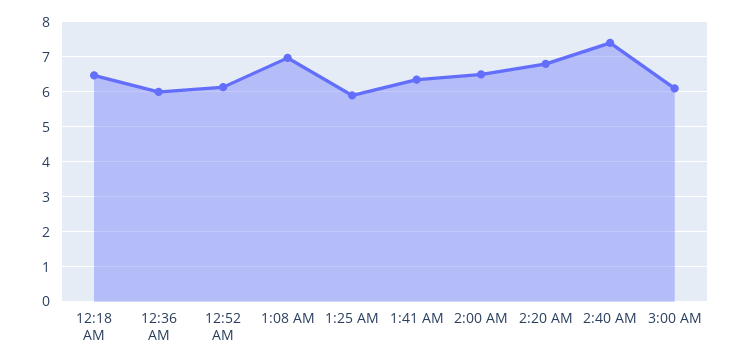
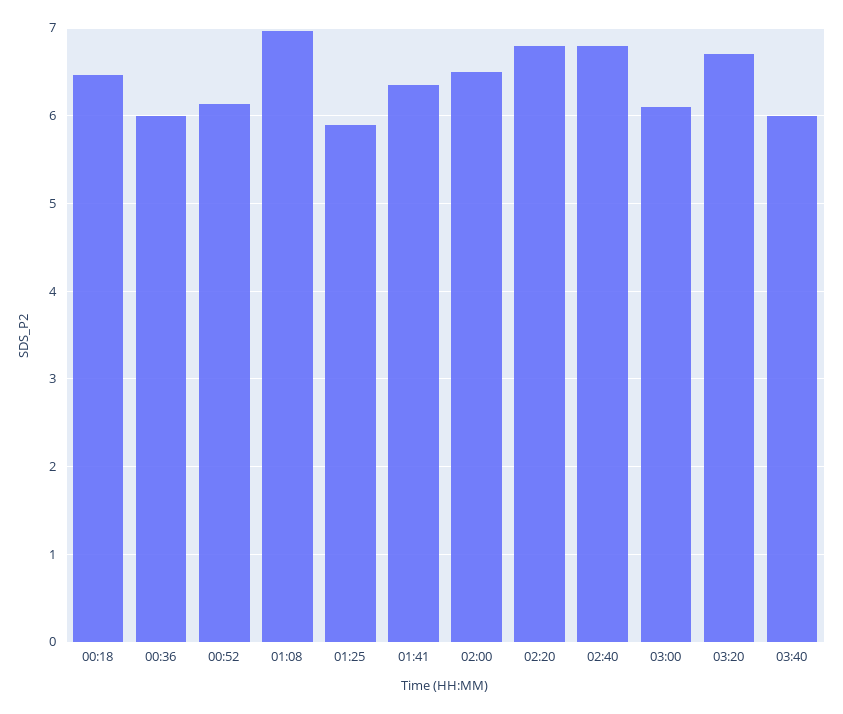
2:40 AM: 7.4 -> 6.8
03:20: none -> 6.7
03:40: none -> 6

